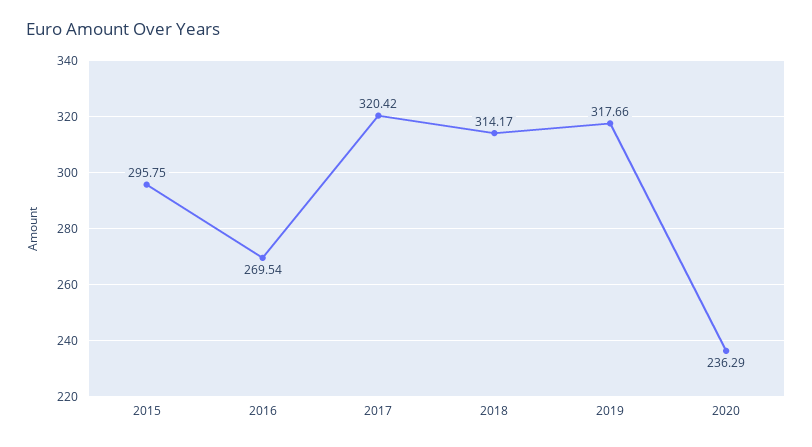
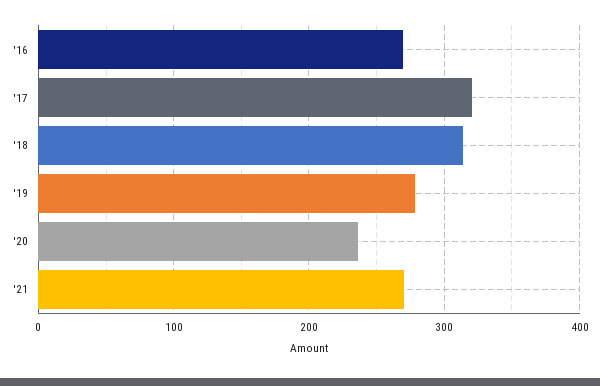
2015: 295.75 -> none
2019: 317.66 -> 280
'21: none -> 270

